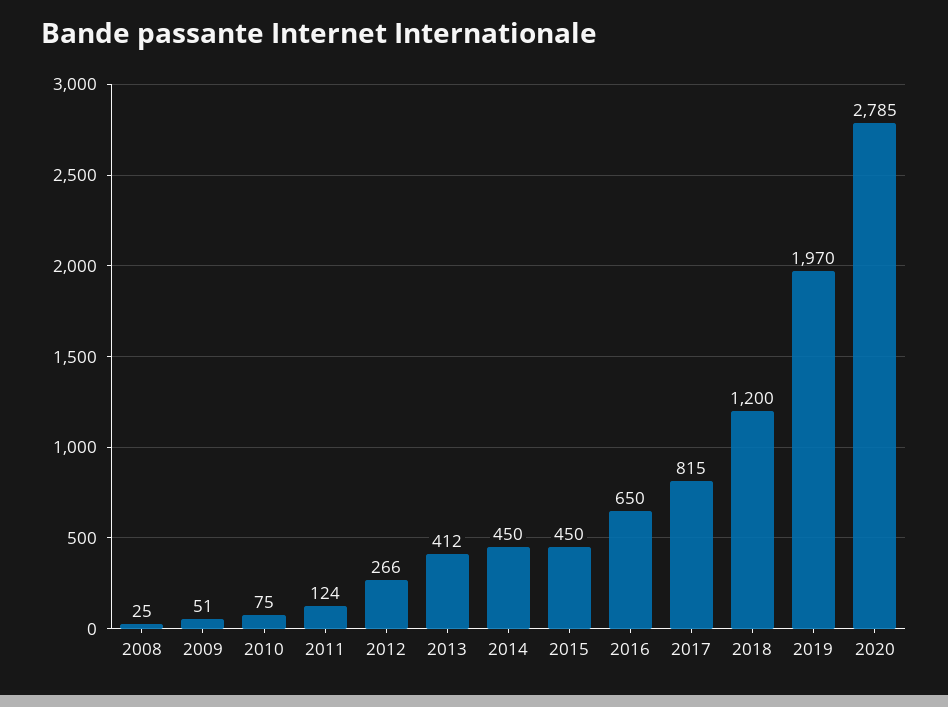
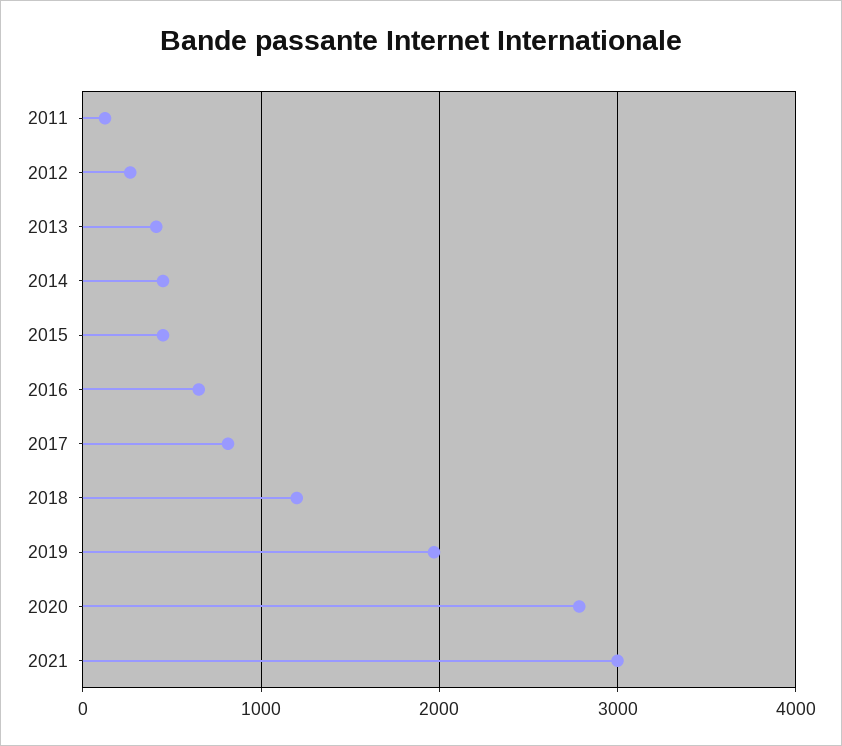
2008: 25 -> none
2009: 51 -> none
2010: 75 -> none
2021: none -> 3000

